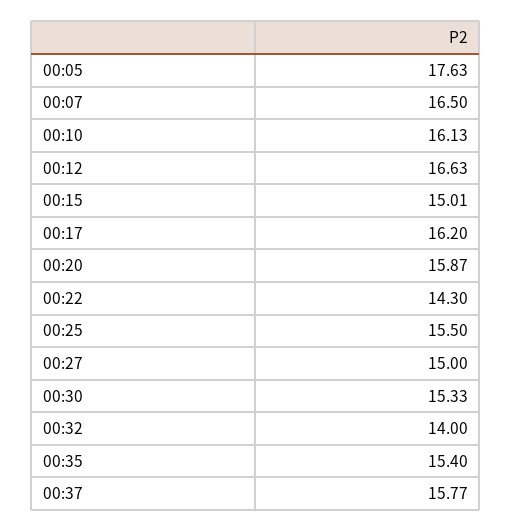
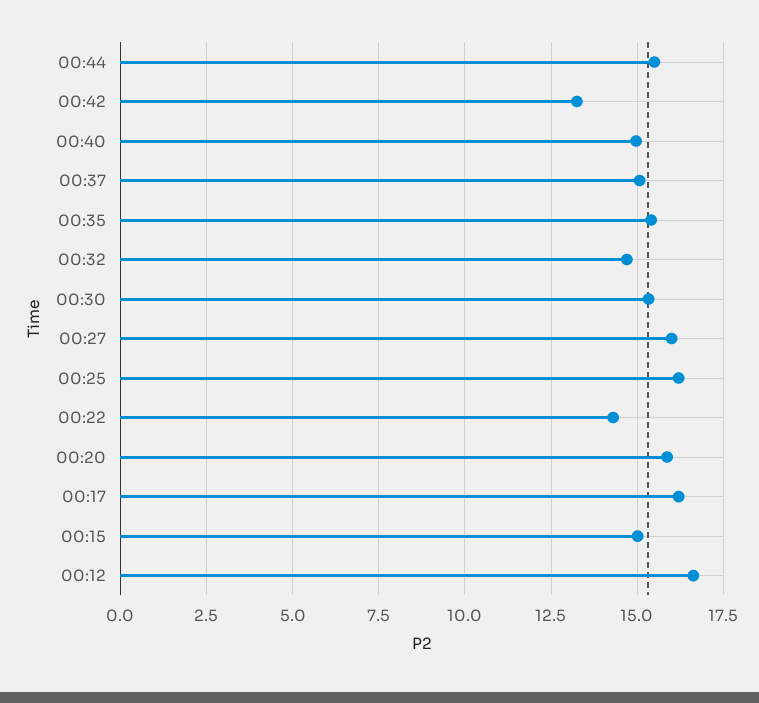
00:05: 17.63 -> none
00:07: 16.5 -> none
00:10: 16.13 -> none
00:25: 15.5 -> 16.25
00:27: 15 -> 16
00:32: 14 -> 14.75
00:37: 15.77 -> 15
00:44: none -> 15.5
00:42: none -> 13.25
00:40: none -> 15

